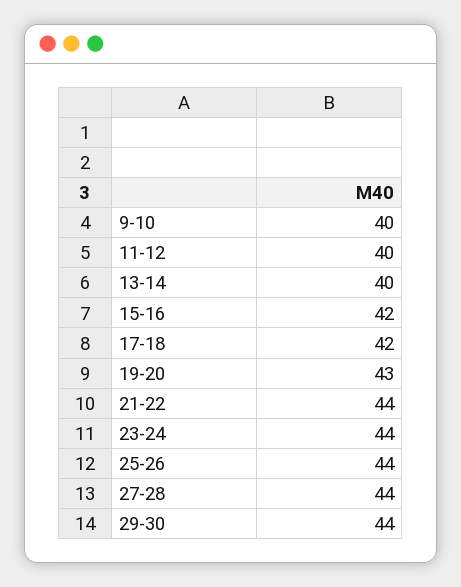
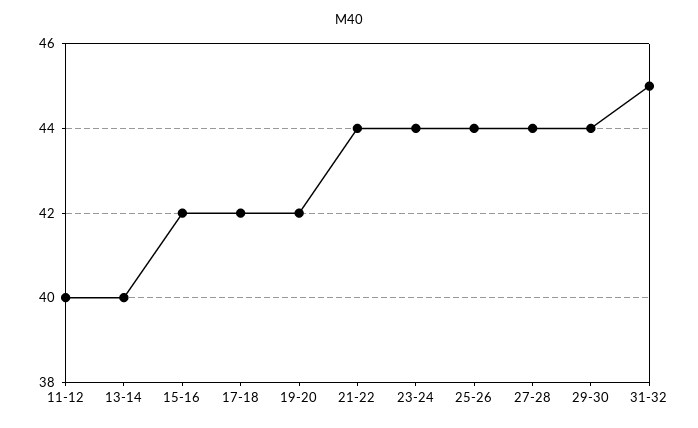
9-10: 40 -> none
19-20: 43 -> 42
31-32: none -> 45

